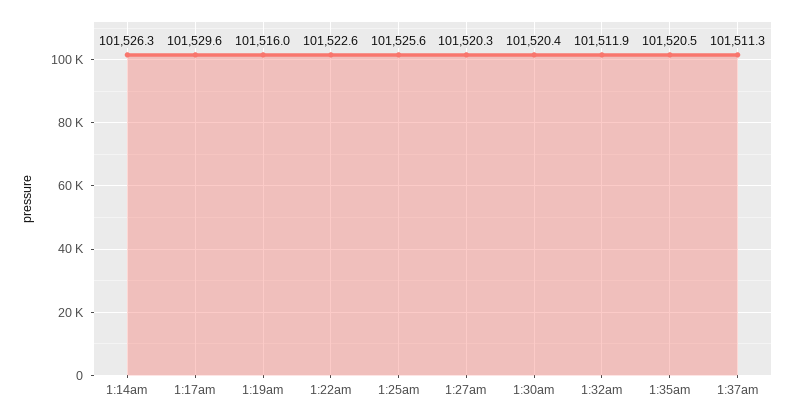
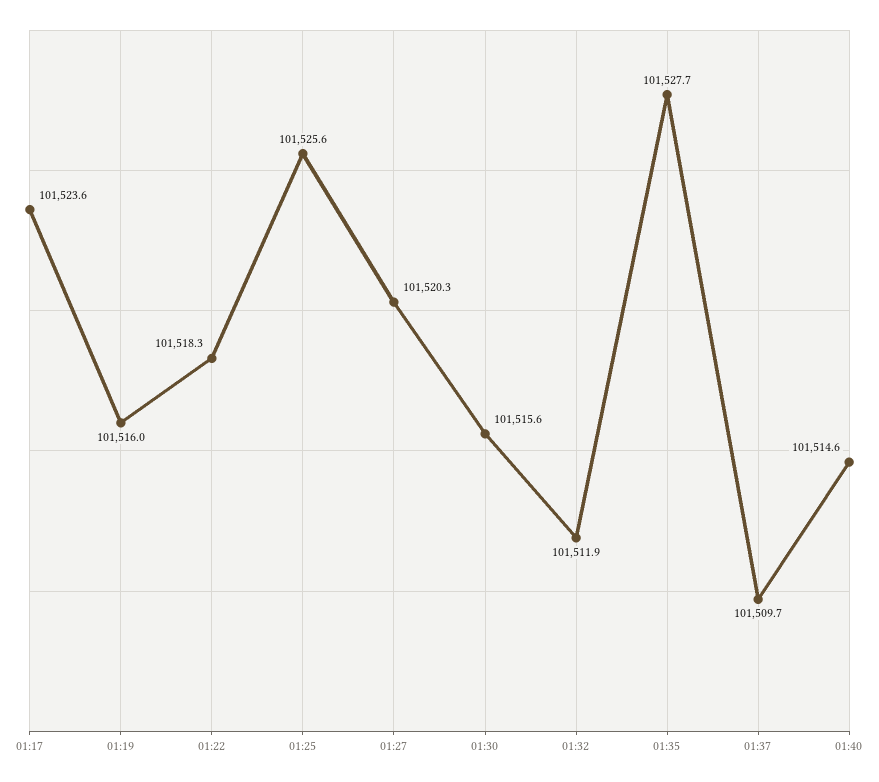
1:14am: 101526.3 -> none
1:17am: 101529.6 -> 101523.6
1:22am: 101522.6 -> 101518.3
1:30am: 101520.4 -> 101515.6
1:35am: 101520.5 -> 101527.7
1:37am: 101511.3 -> 101509.7
01:40: none -> 101514.6

